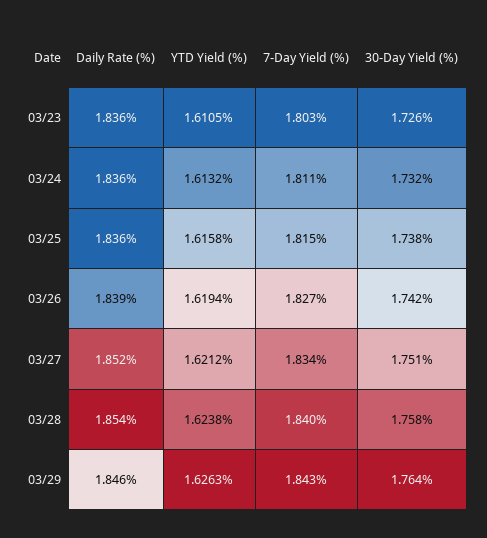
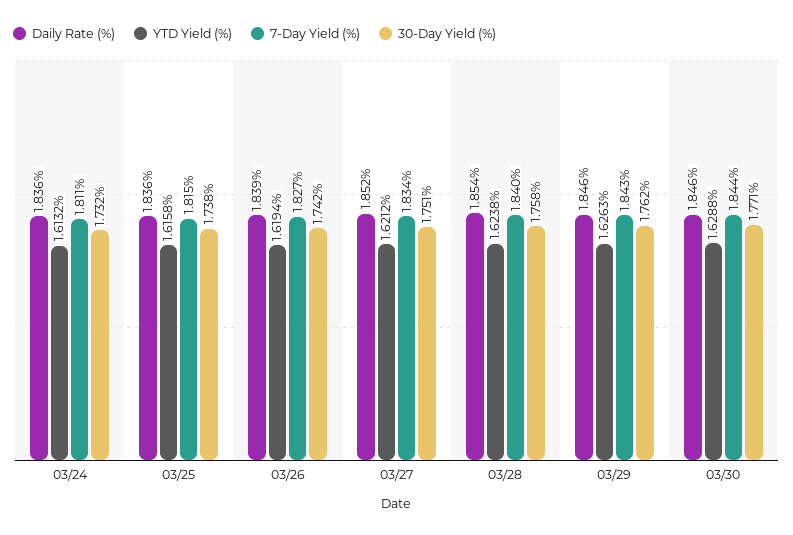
Daily Rate (%), 03/23: 1.836 -> none
YTD Yield (%), 03/23: 1.6105 -> none
7-Day Yield (%), 03/23: 1.803 -> none
30-Day Yield (%), 03/23: 1.726 -> none
30-Day Yield (%), 03/29: 1.764 -> 1.762
Daily Rate (%), 03/30: none -> 1.846
YTD Yield (%), 03/30: none -> 1.6288
7-Day Yield (%), 03/30: none -> 1.844
30-Day Yield (%), 03/30: none -> 1.771

